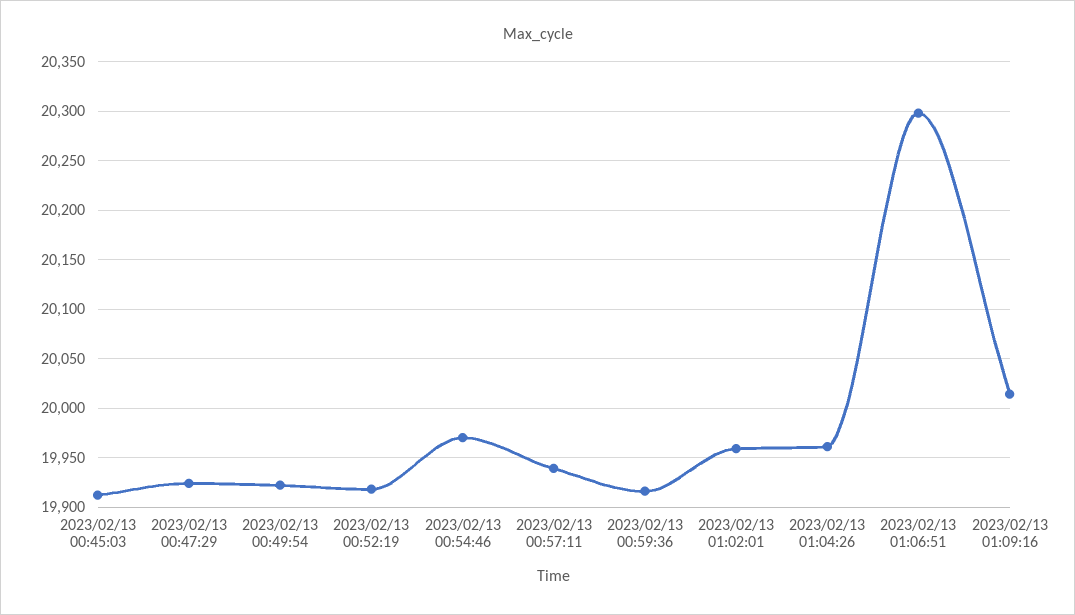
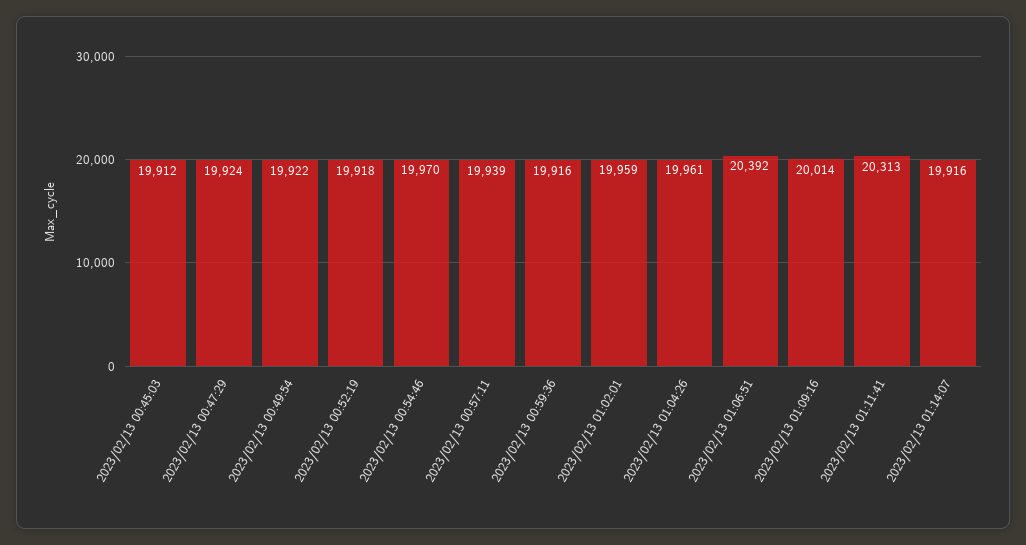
2023/02/13 01:06:51: 20300 -> 20392
2023/02/13 01:11:41: none -> 20313
2023/02/13 01:14:07: none -> 19916

